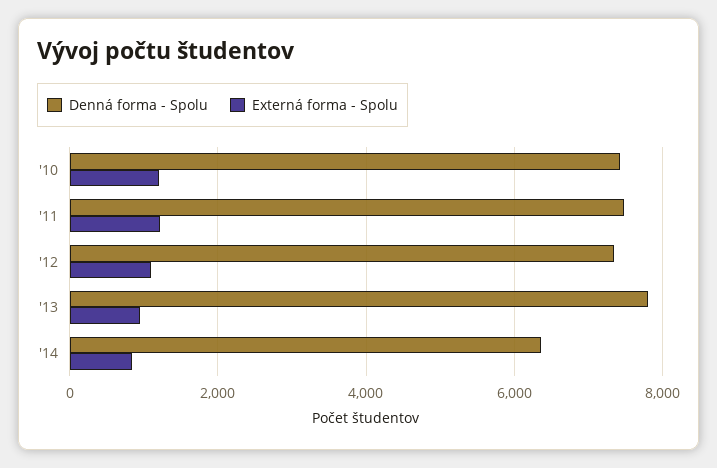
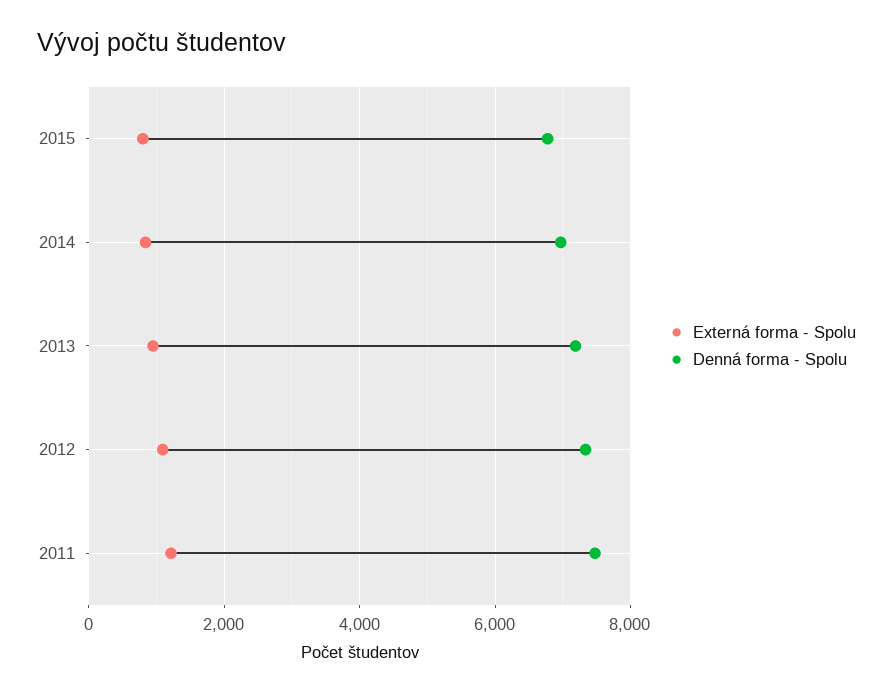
Denná forma - Spolu, '10: 7400 -> none
Externá forma - Spolu, '10: 1200 -> none
Denná forma - Spolu, '13: 7800 -> 7200
Denná forma - Spolu, '14: 6400 -> 7000
Externá forma - Spolu, 2015: none -> 800
Denná forma - Spolu, 2015: none -> 6800

